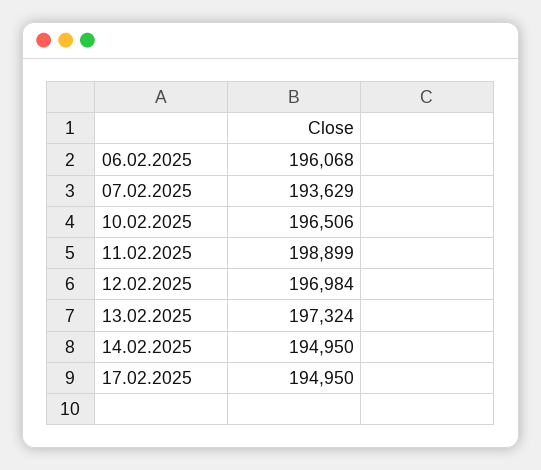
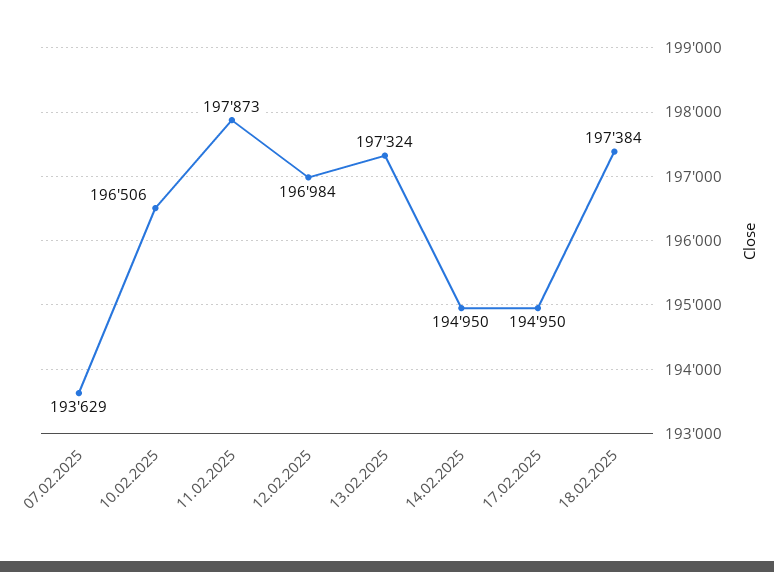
06.02.2025: 196068 -> none
11.02.2025: 198899 -> 197873
18.02.2025: none -> 197384

